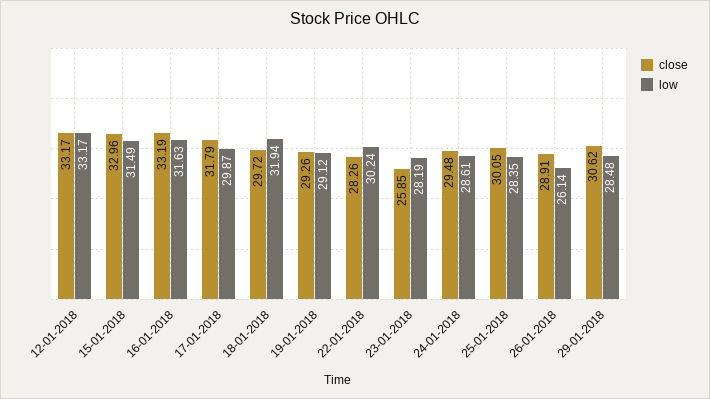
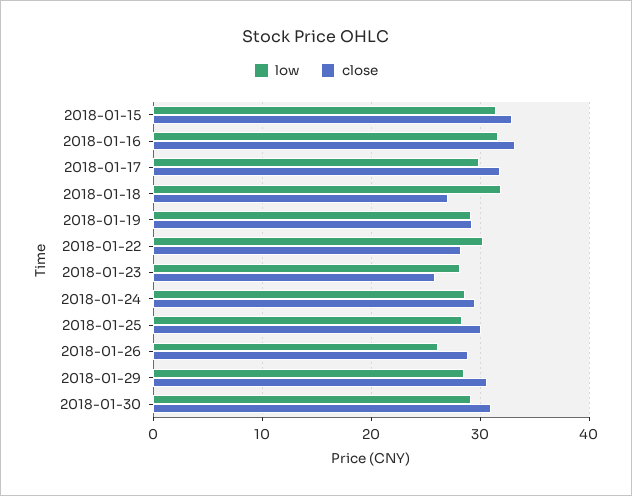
close, 12-01-2018: 33.17 -> none
low, 12-01-2018: 33.17 -> none
close, 18-01-2018: 29.72 -> 27
low, 2018-01-30: none -> 29
close, 2018-01-30: none -> 31

